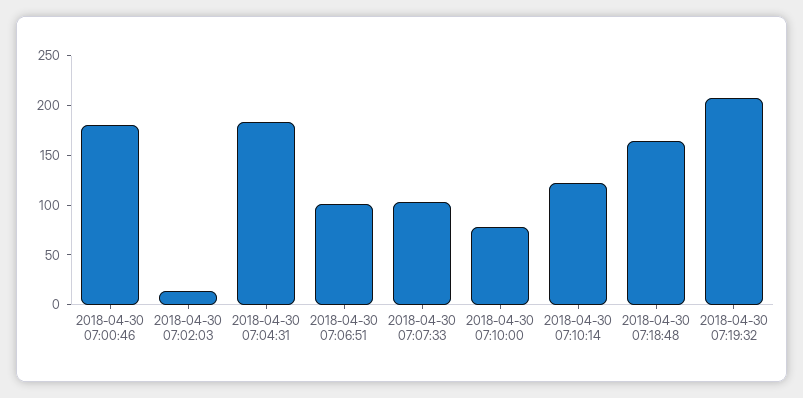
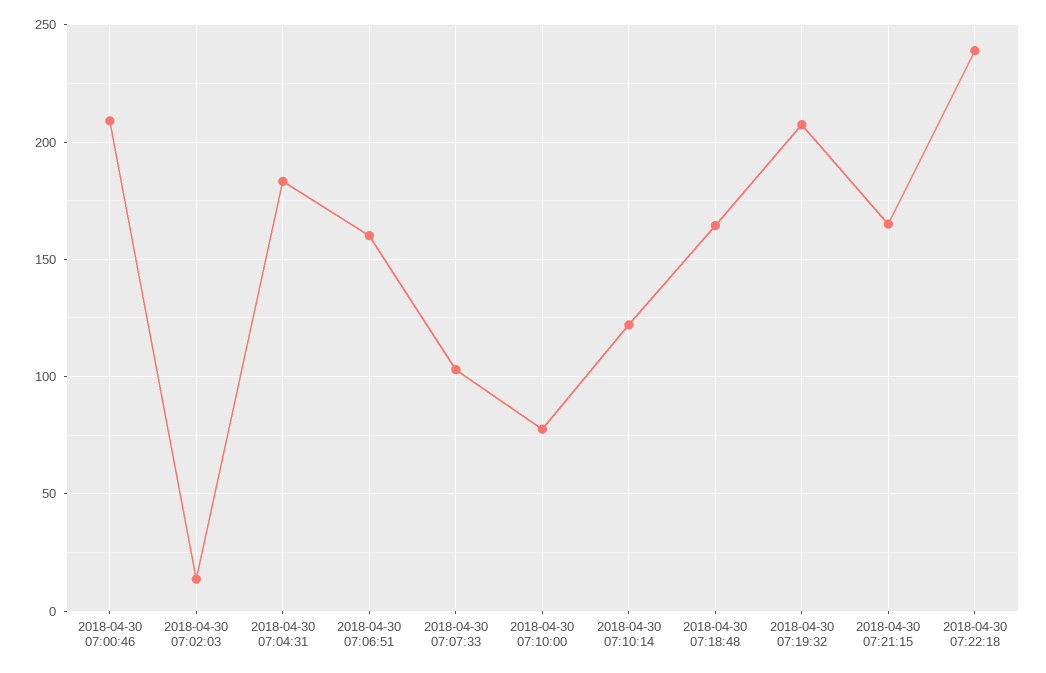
2018-04-30 07:00:46: 180 -> 210
2018-04-30 07:06:51: 100 -> 160
2018-04-30 07:21:15: none -> 165
2018-04-30 07:22:18: none -> 240

